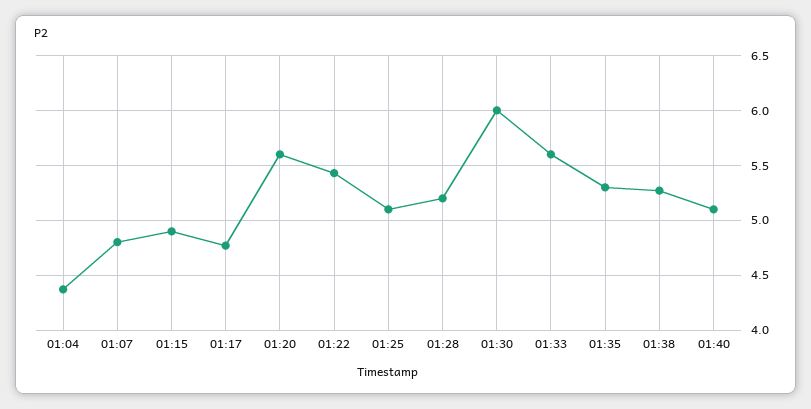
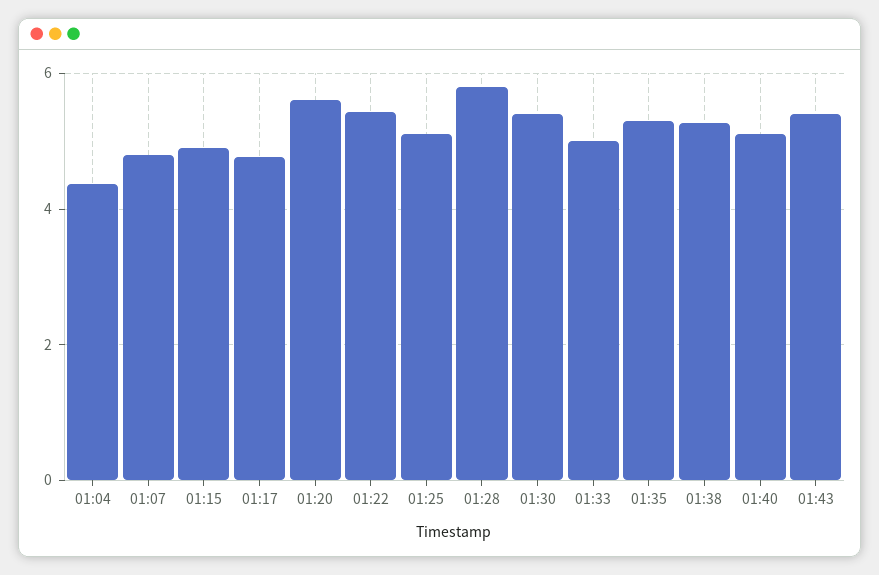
01:28: 5.2 -> 5.8
01:30: 6 -> 5.4
01:33: 5.6 -> 5
01:43: none -> 5.4

